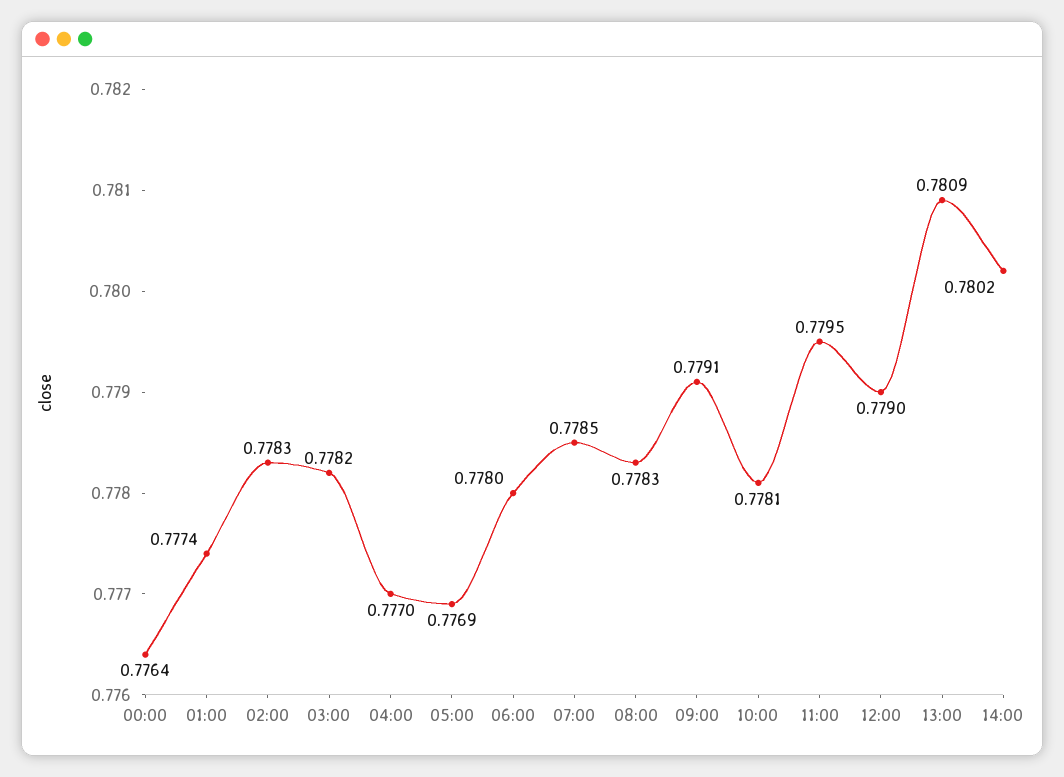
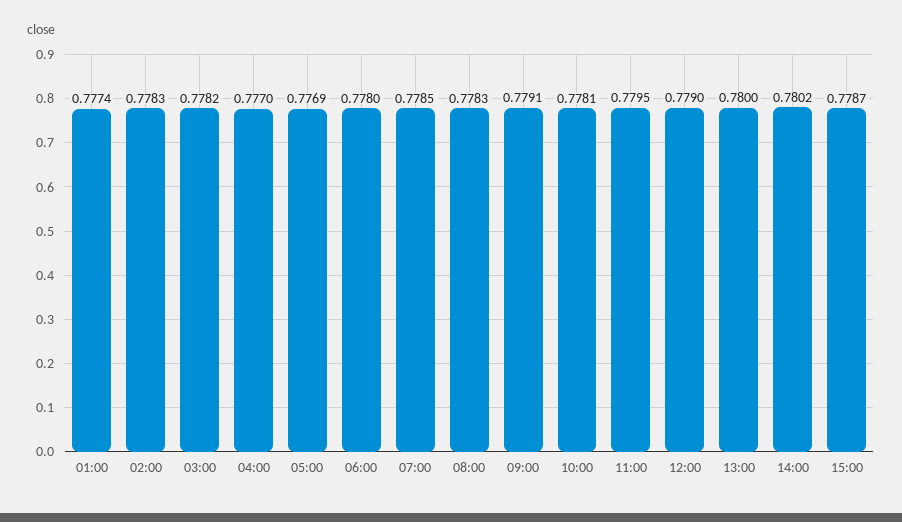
00:00: 0.7764 -> none
13:00: 0.7809 -> 0.78
15:00: none -> 0.7787

